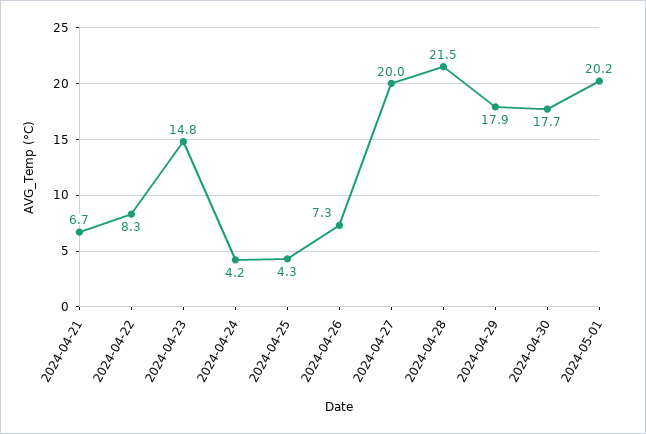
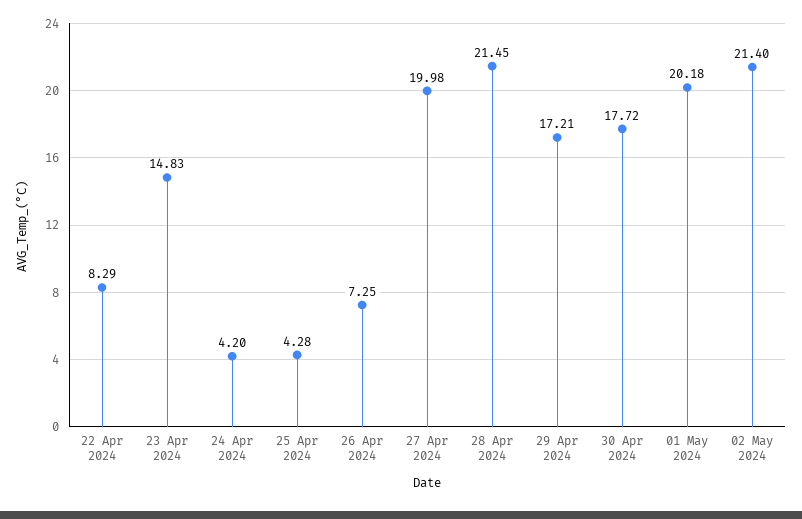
2024-04-21: 6.7 -> none
2024-04-29: 17.9 -> 17.21
02 May 2024: none -> 21.4

